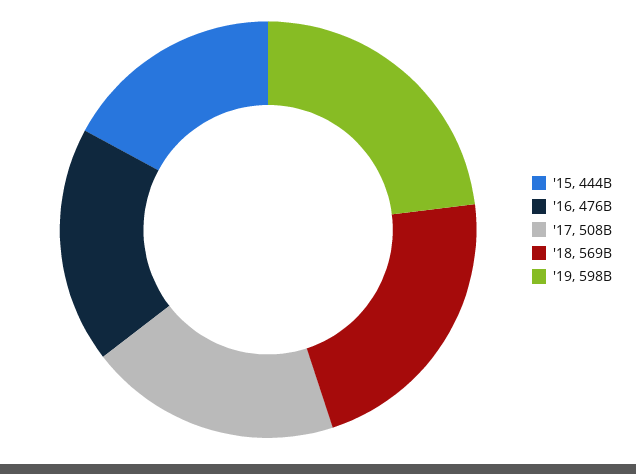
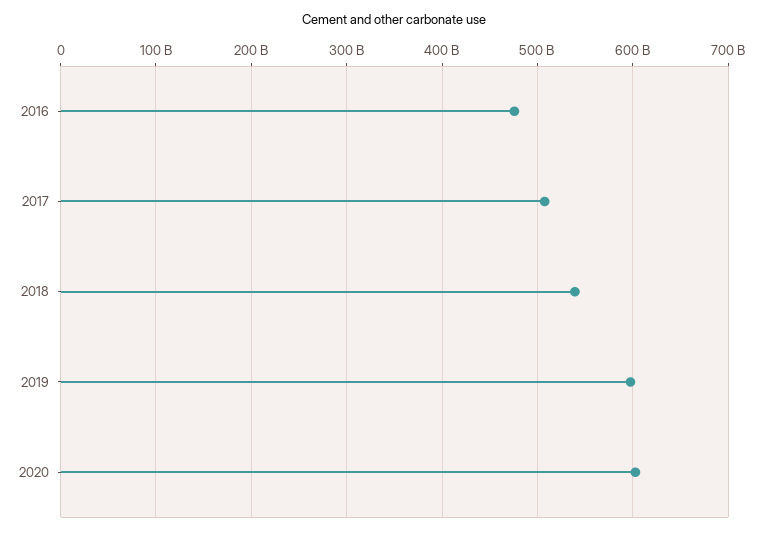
'15: 444000000000 -> none
'18: 569000000000 -> 540000000000
2020: none -> 600000000000

